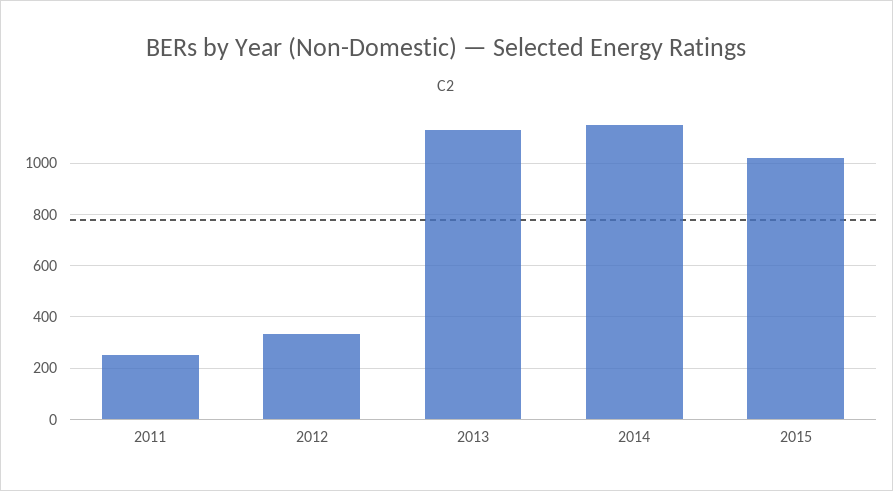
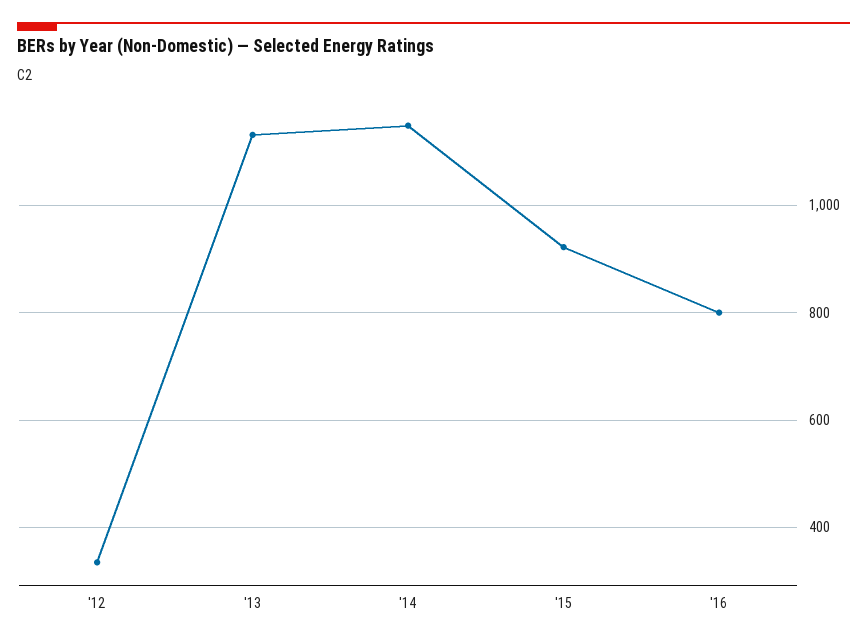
2011: 250 -> none
2015: 1025 -> 920
'16: none -> 800

